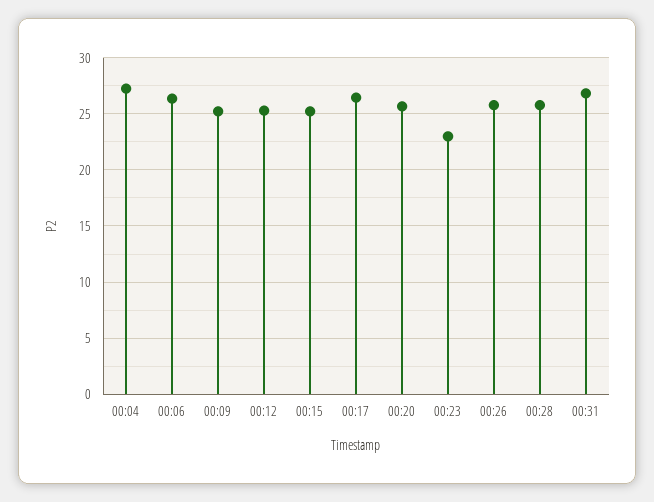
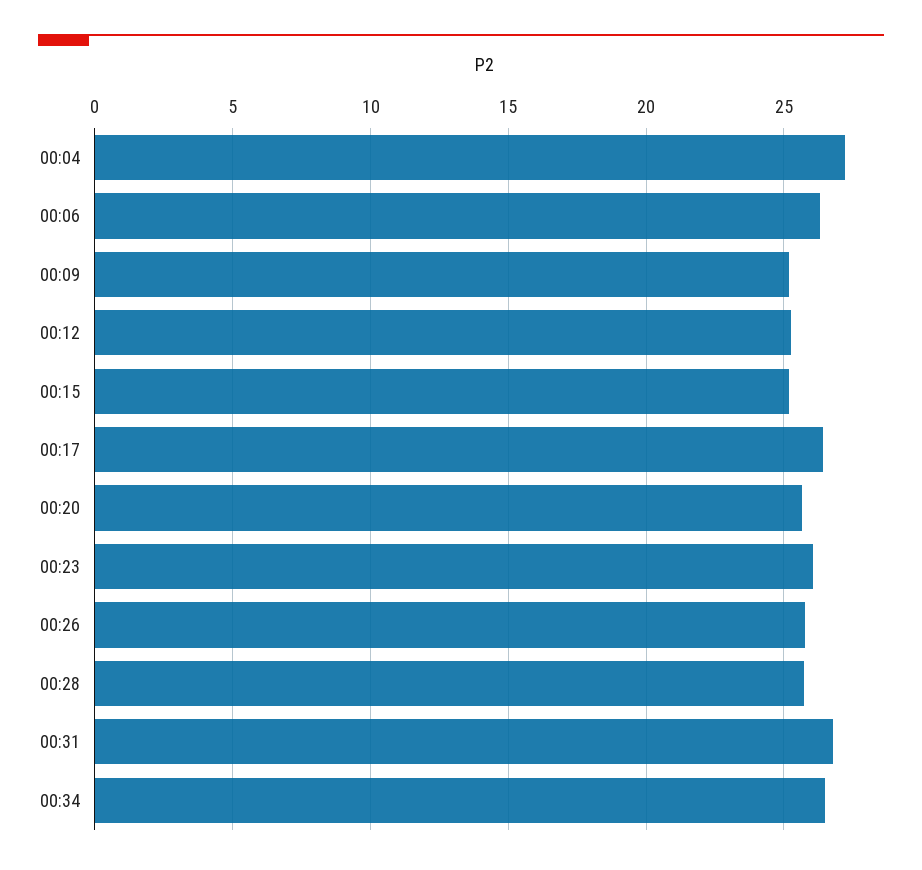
00:23: 23 -> 26
00:34: none -> 26.5

